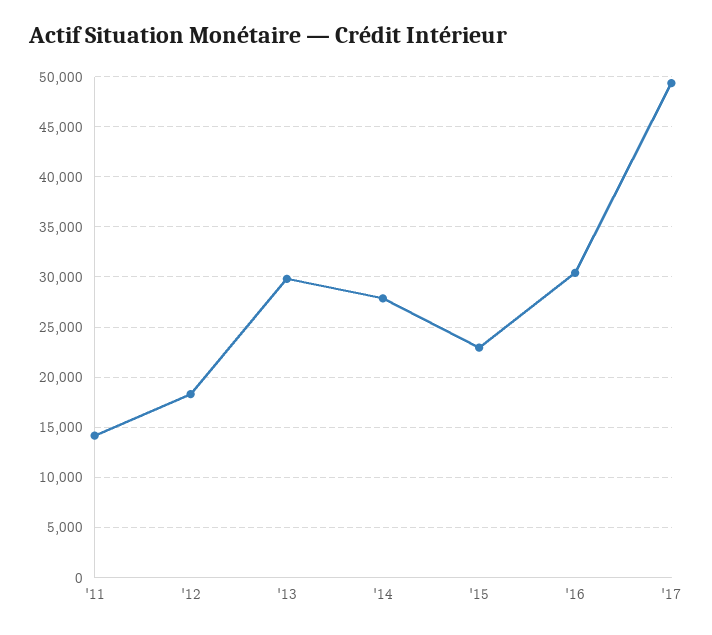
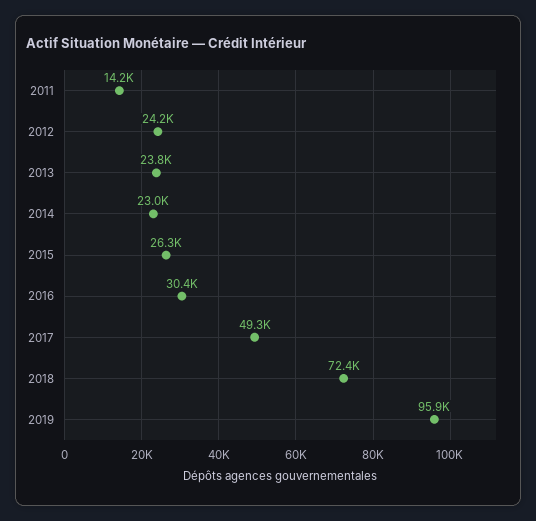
'12: 18000 -> 24200
'13: 30000 -> 23800
'14: 28000 -> 23000
'15: 23000 -> 26300
2018: none -> 72400
2019: none -> 95900

